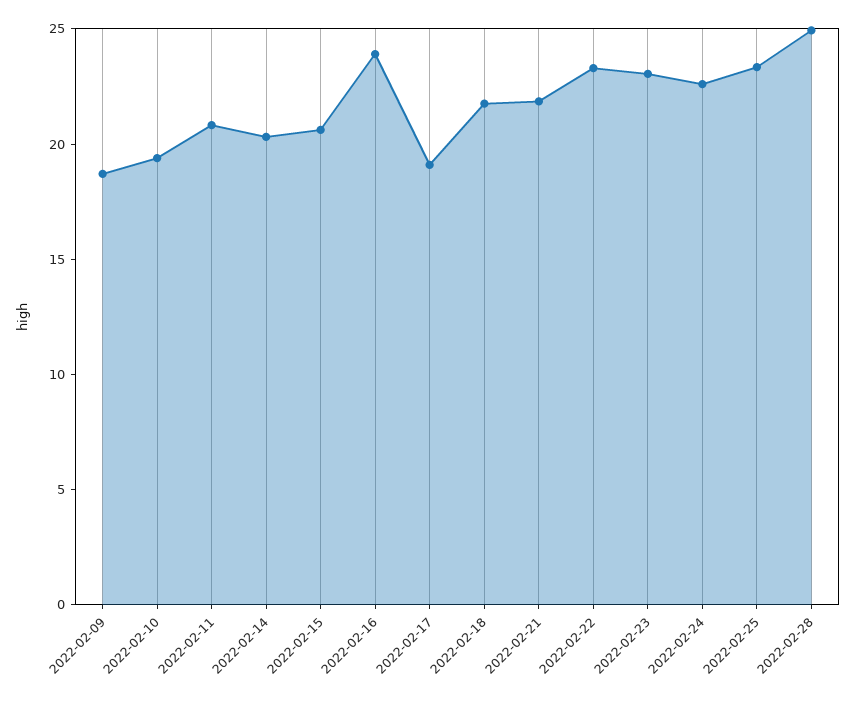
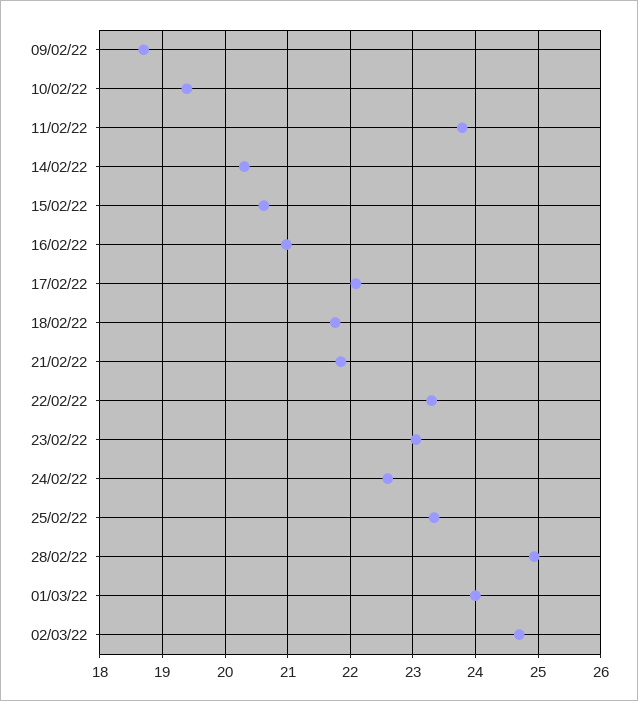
2022-02-11: 21 -> 23.8
2022-02-16: 24 -> 21
2022-02-17: 19 -> 22.1
01/03/22: none -> 24
02/03/22: none -> 24.7

